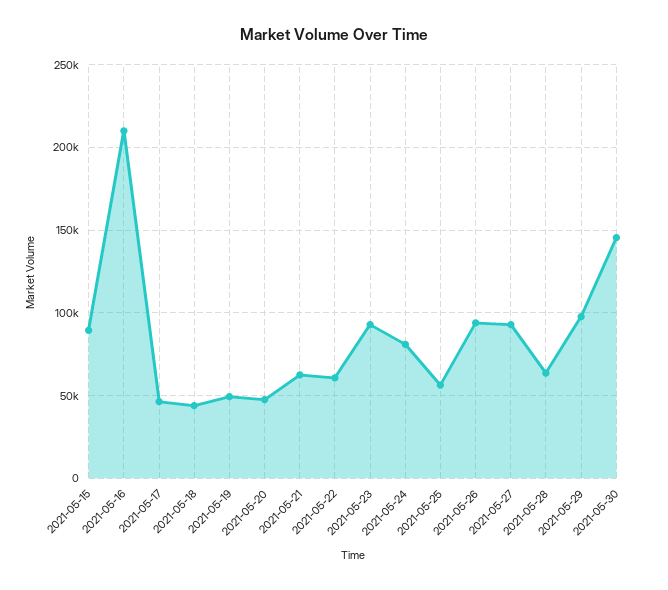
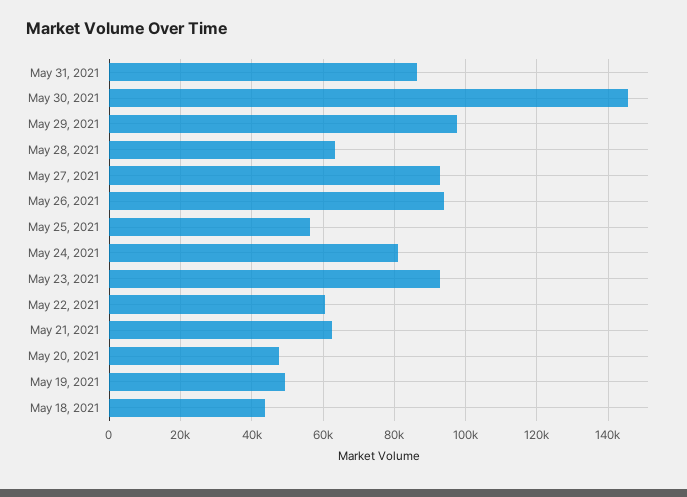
2021-05-15: 90000 -> none
2021-05-16: 210000 -> none
2021-05-17: 45000 -> none
May 31, 2021: none -> 86000

